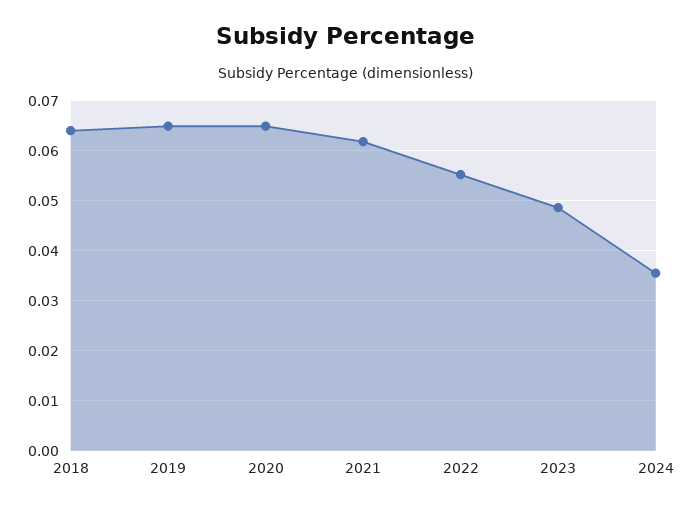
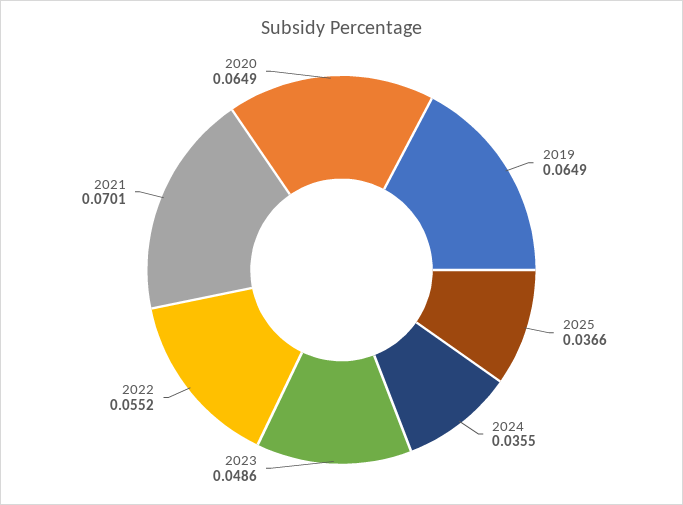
2018: 0.064 -> none
2021: 0.062 -> 0.0701
2025: none -> 0.0366

